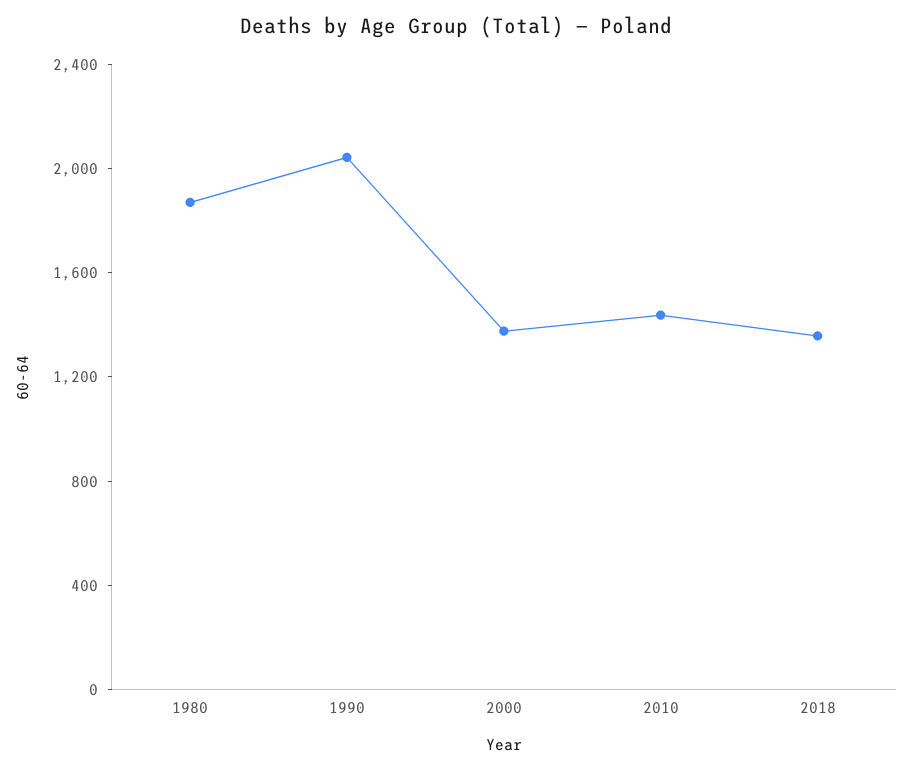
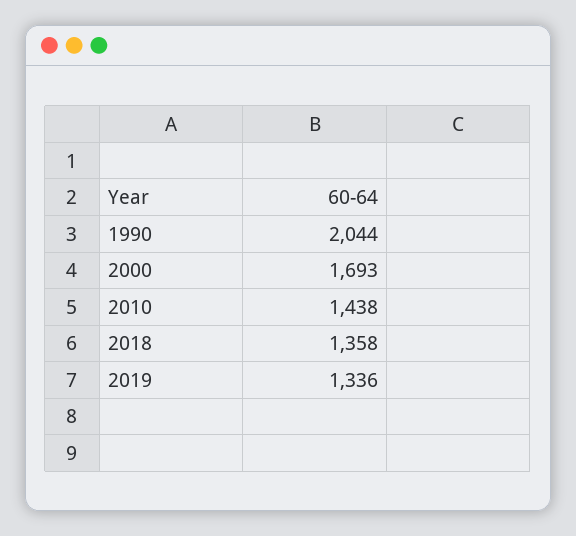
1980: 1900 -> none
2000: 1400 -> 1693
2019: none -> 1336

